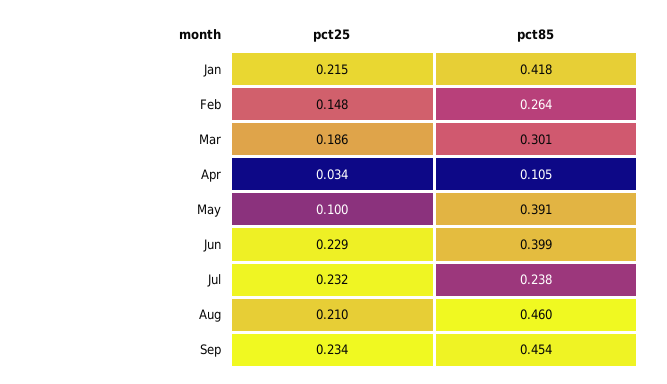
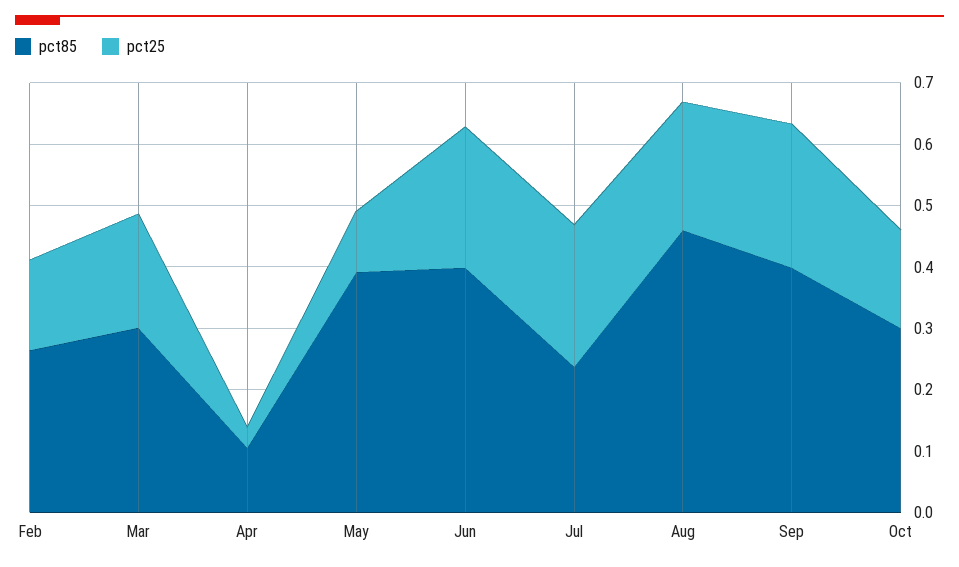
pct25, Jan: 0.215 -> none
pct85, Jan: 0.418 -> none
pct85, Sep: 0.454 -> 0.4
pct85, Oct: none -> 0.3
pct25, Oct: none -> 0.16

